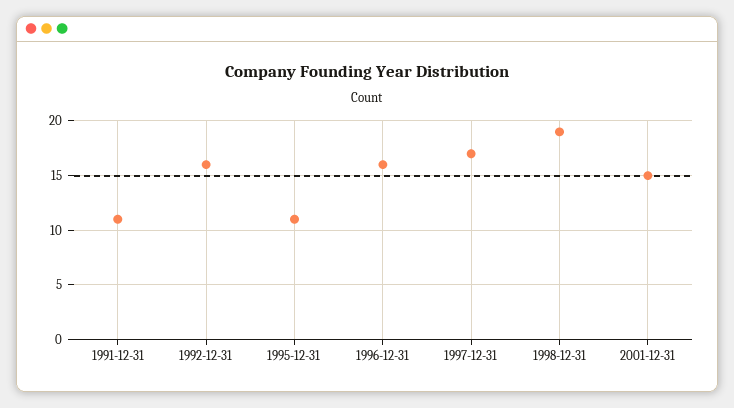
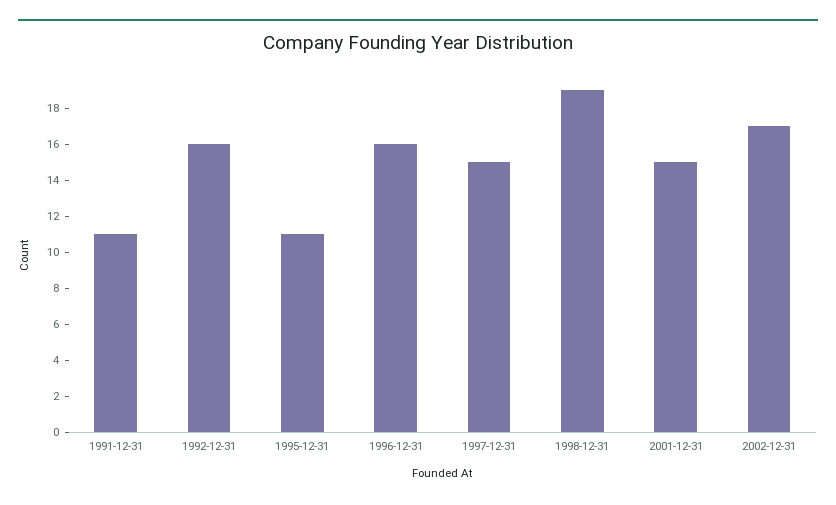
1997-12-31: 17 -> 15
2002-12-31: none -> 17

